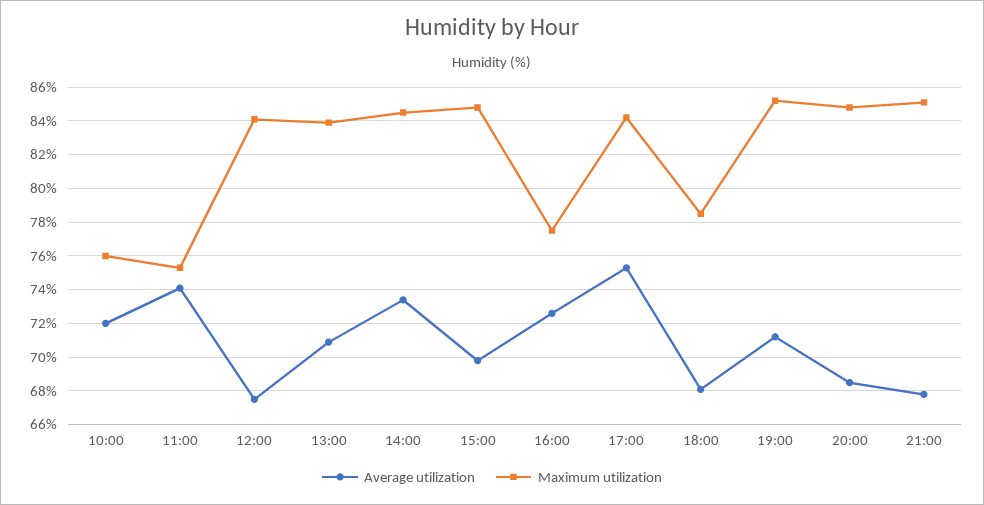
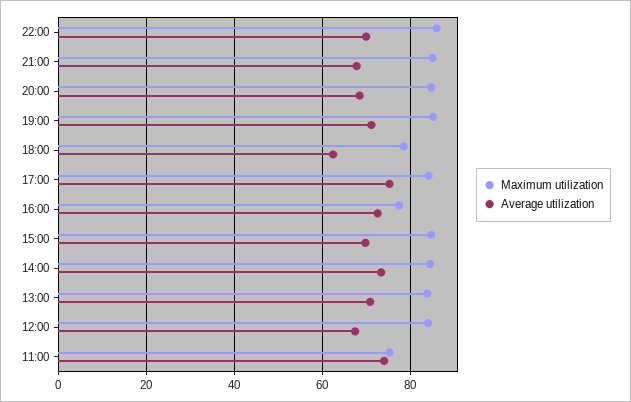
Average utilization, 10:00: 72 -> none
Maximum utilization, 10:00: 76 -> none
Average utilization, 18:00: 68 -> 62
Maximum utilization, 22:00: none -> 86
Average utilization, 22:00: none -> 70

